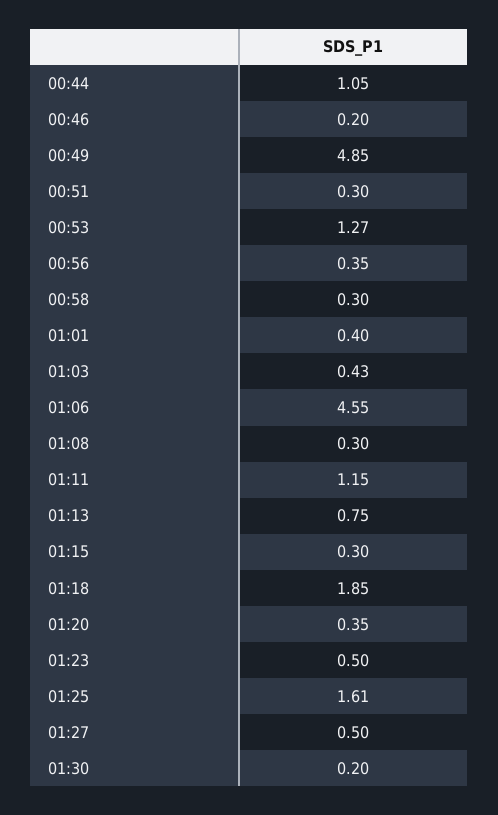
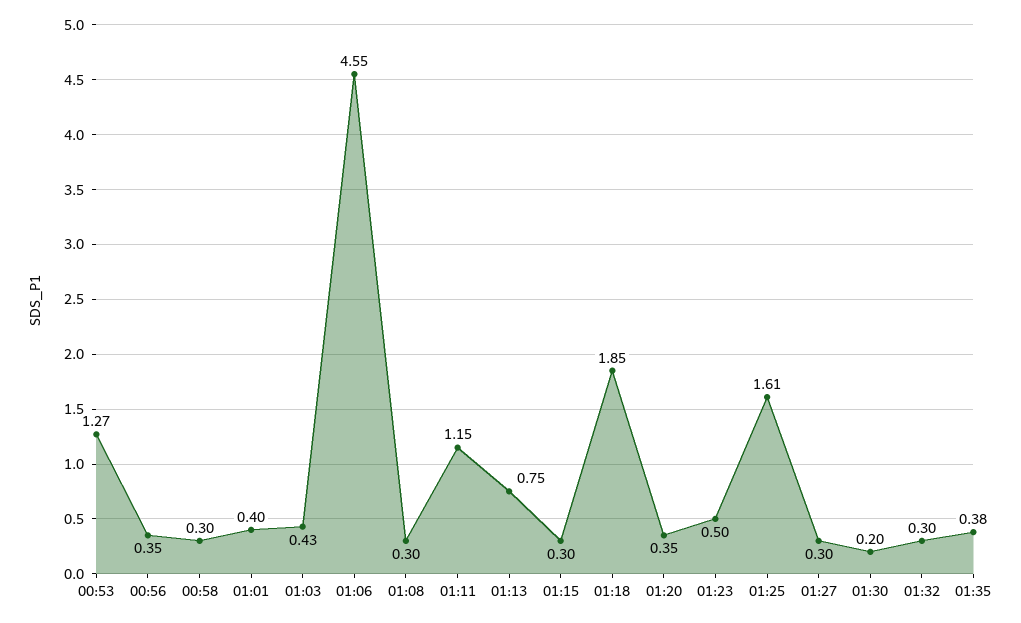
00:44: 1.05 -> none
00:46: 0.2 -> none
00:49: 4.85 -> none
00:51: 0.3 -> none
01:27: 0.5 -> 0.3
01:32: none -> 0.3
01:35: none -> 0.38

